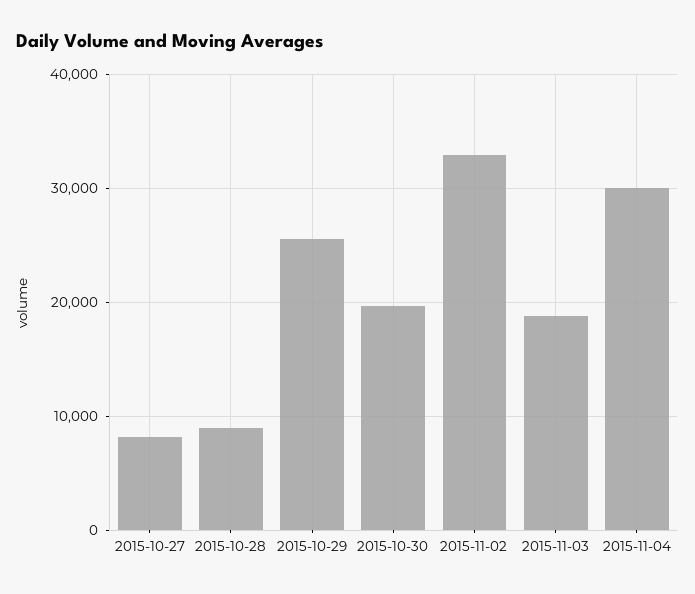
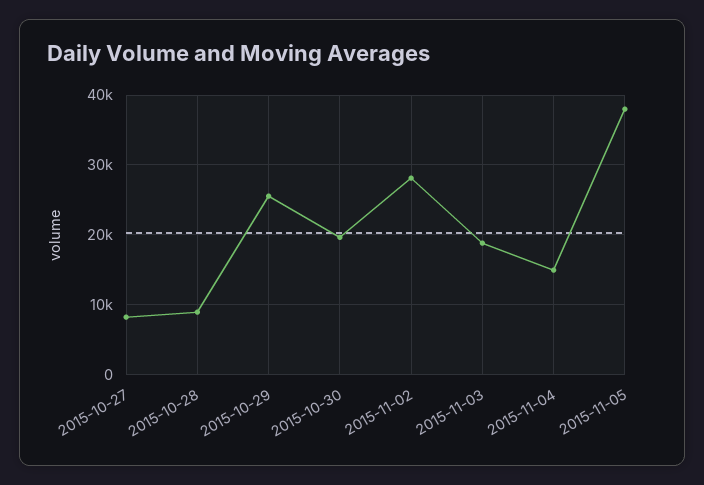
2015-11-02: 33000 -> 28000
2015-11-04: 30000 -> 15000
2015-11-05: none -> 38000

